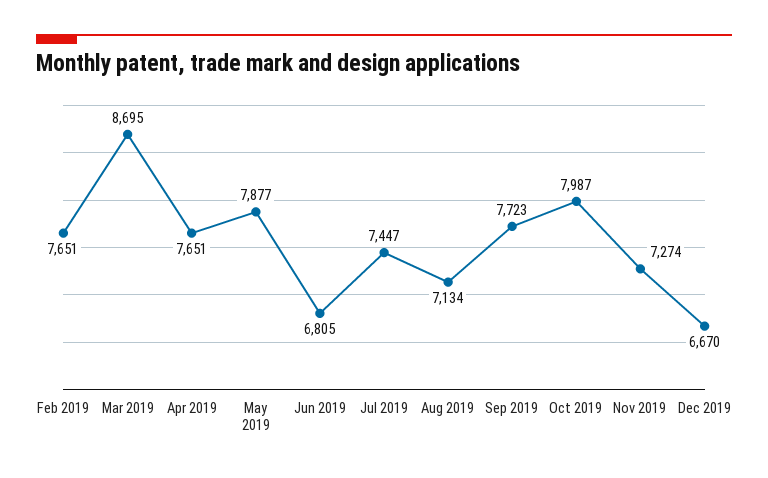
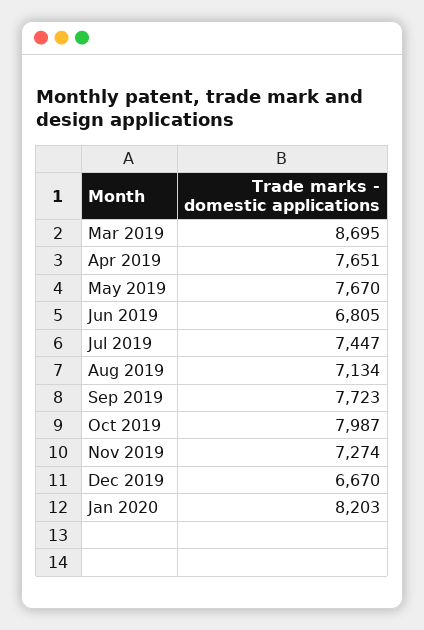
Feb 2019: 7651 -> none
May 2019: 7877 -> 7670
Jan 2020: none -> 8203

